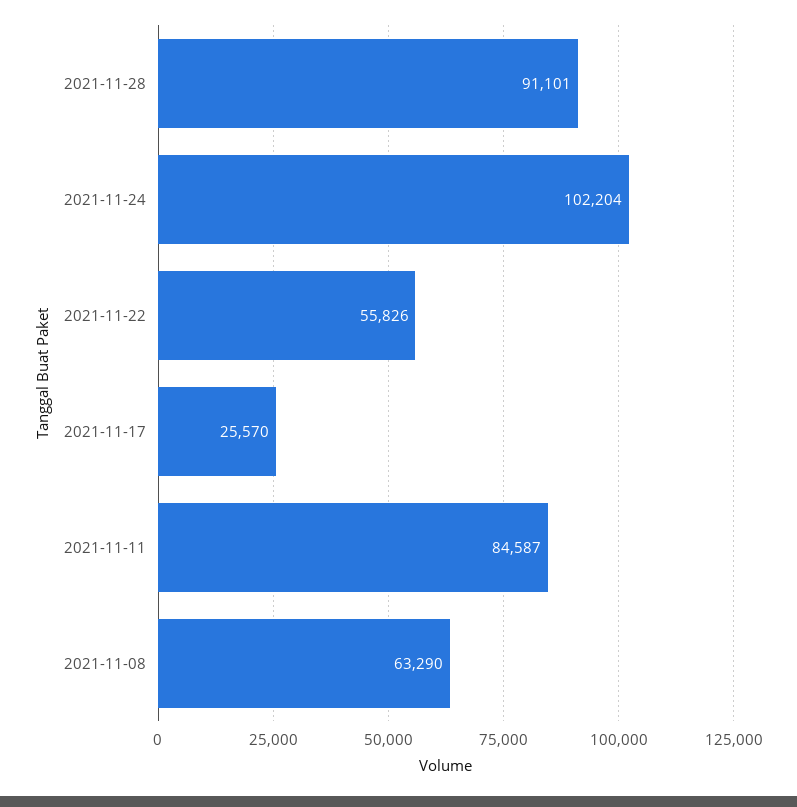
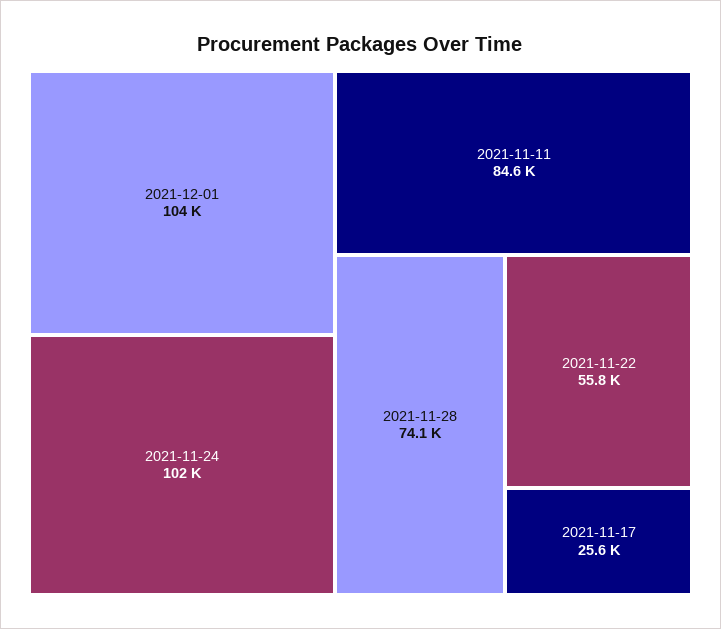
2021-11-28: 91101 -> 74100
2021-11-08: 63290 -> none
2021-12-01: none -> 104000

